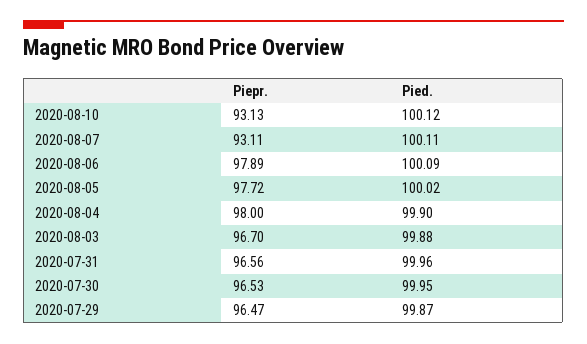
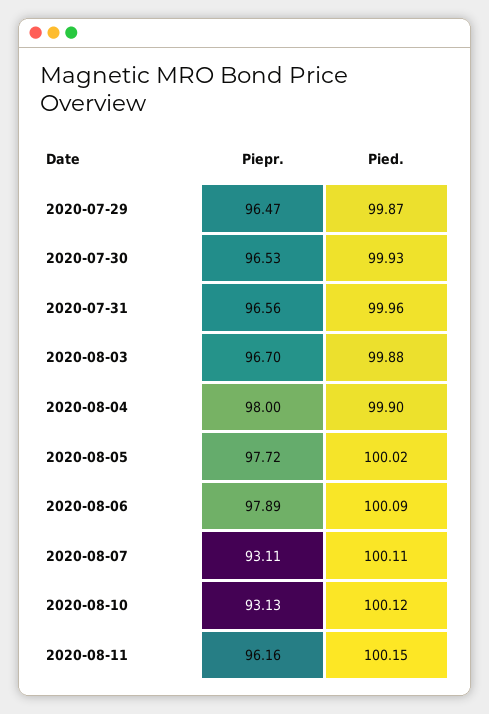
Pied., 2020-07-30: 99.95 -> 99.93
Piepr., 2020-08-11: none -> 96.16
Pied., 2020-08-11: none -> 100.15

